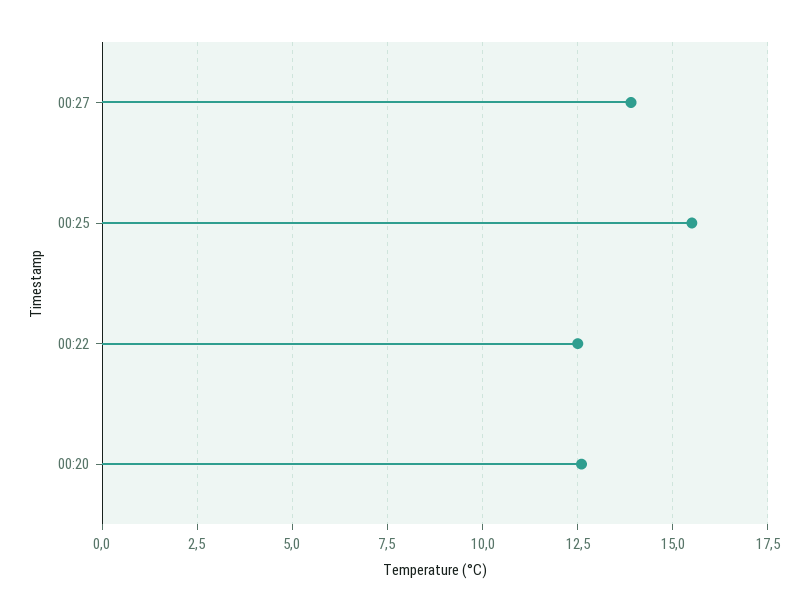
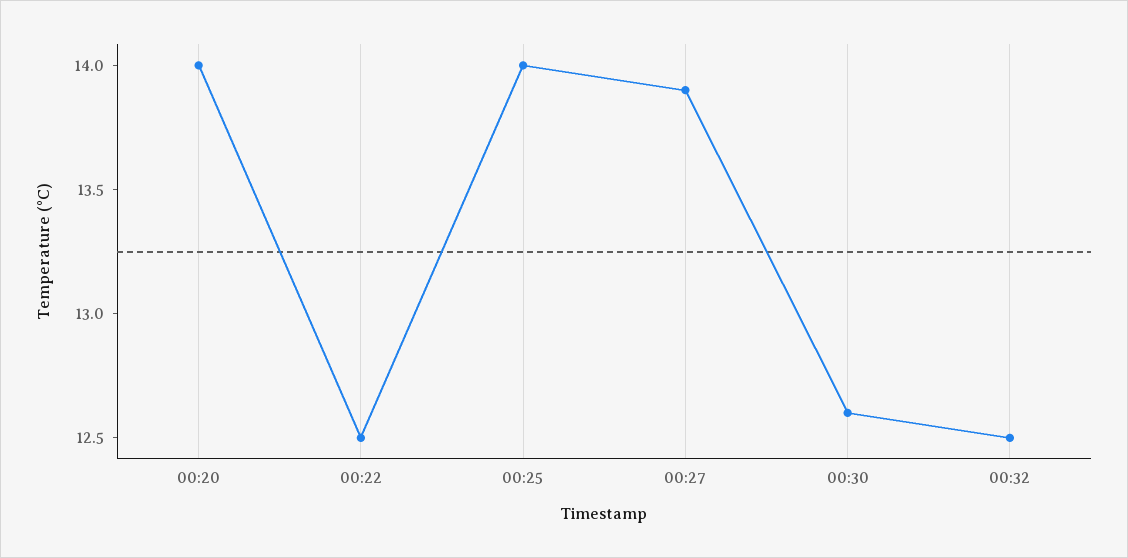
00:25: 15.5 -> 14
00:20: 12.5 -> 14
00:30: none -> 12.6
00:32: none -> 12.5

